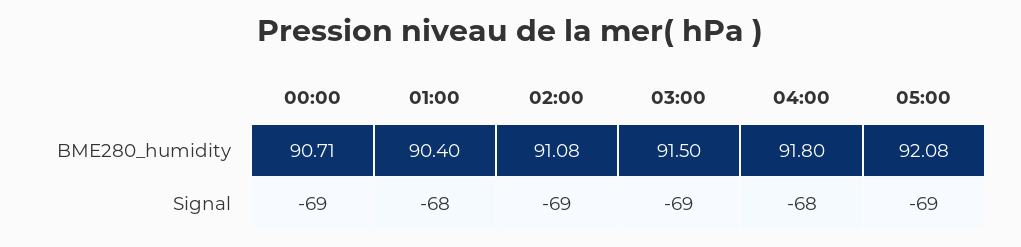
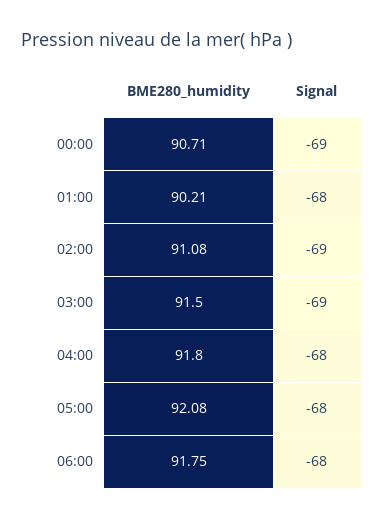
01:00, BME280_humidity: 90.4 -> 90.21
05:00, Signal: -69 -> -68
06:00, BME280_humidity: none -> 91.75
06:00, Signal: none -> -68

